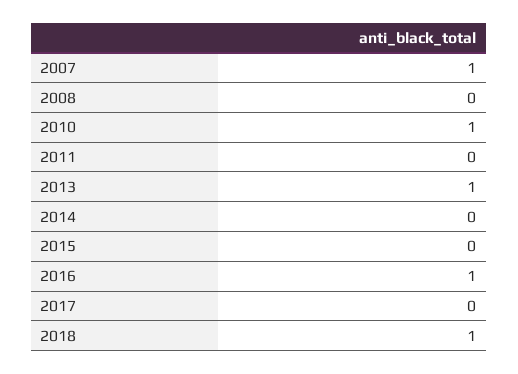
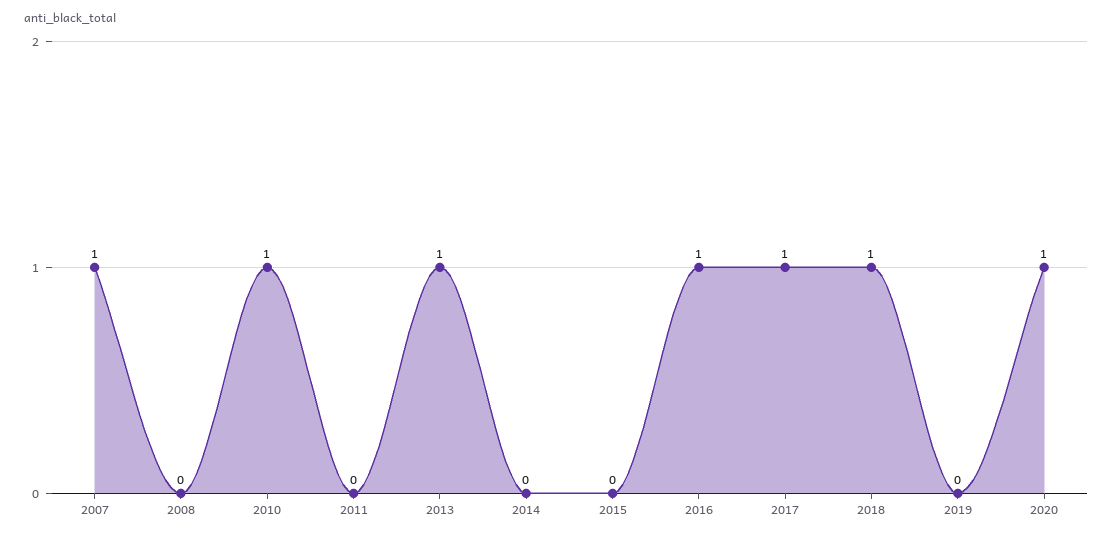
2017: 0 -> 1
2019: none -> 0
2020: none -> 1

